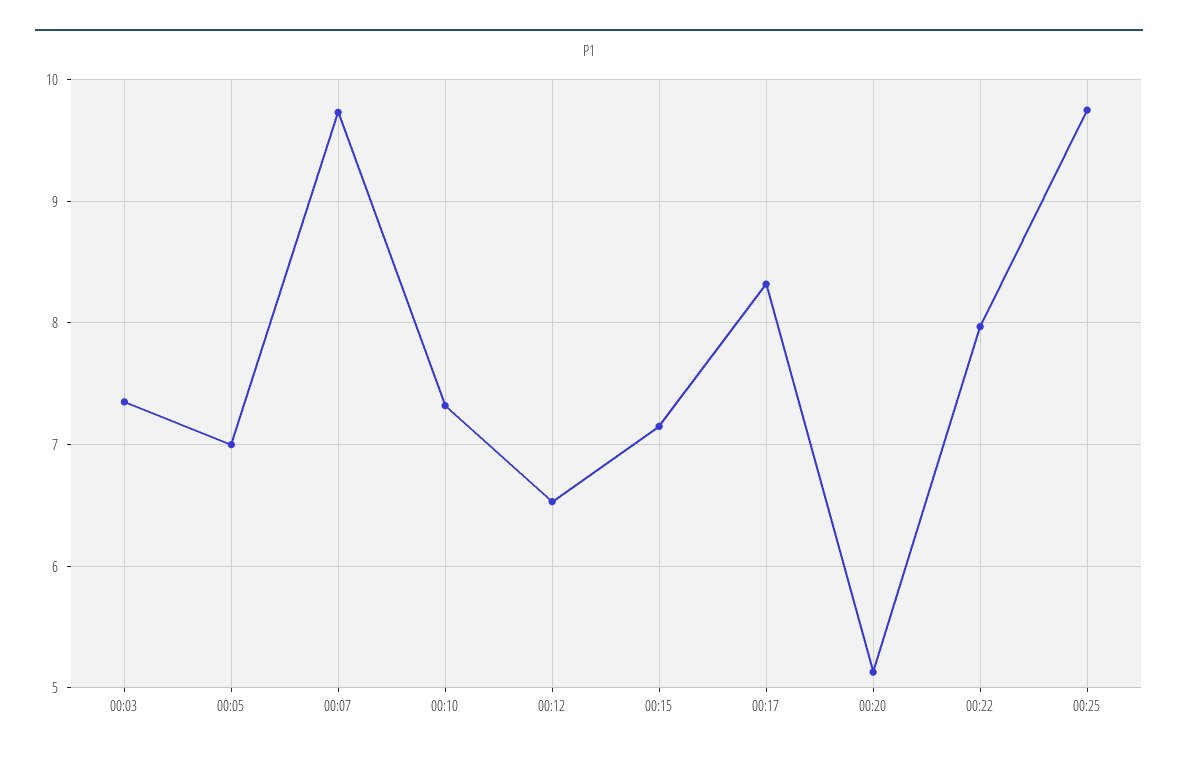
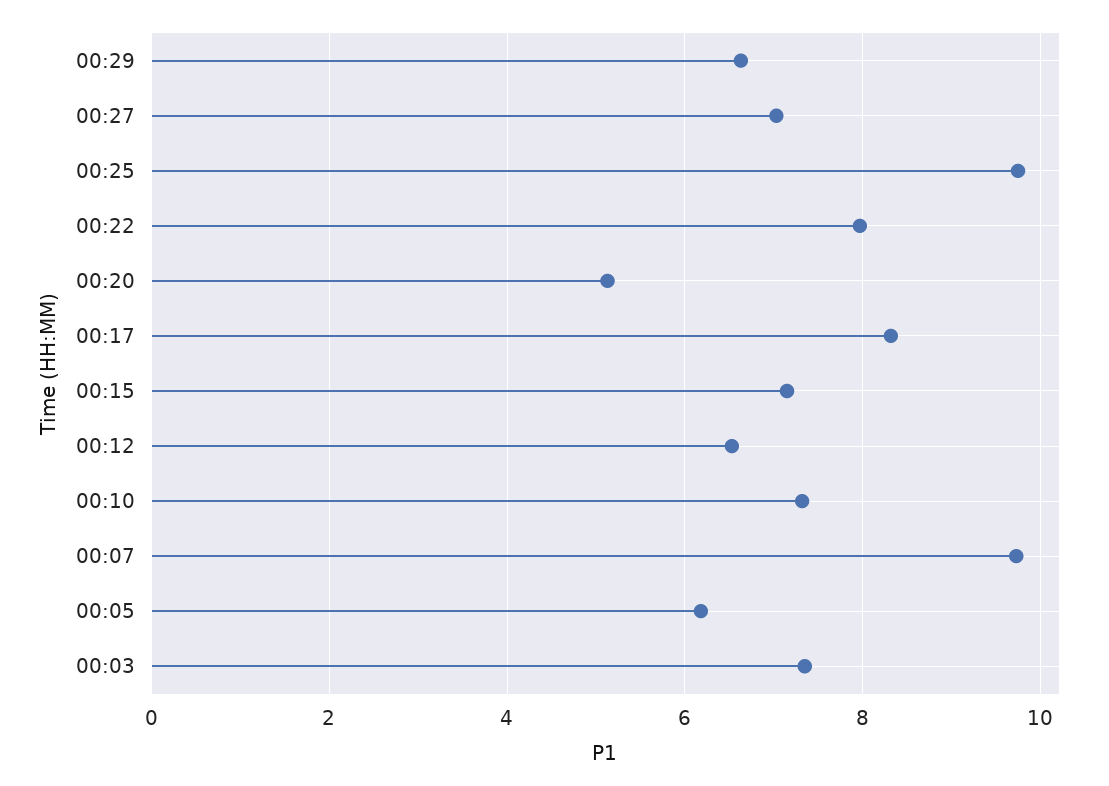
00:05: 7 -> 6.2
00:29: none -> 6.6
00:27: none -> 7

